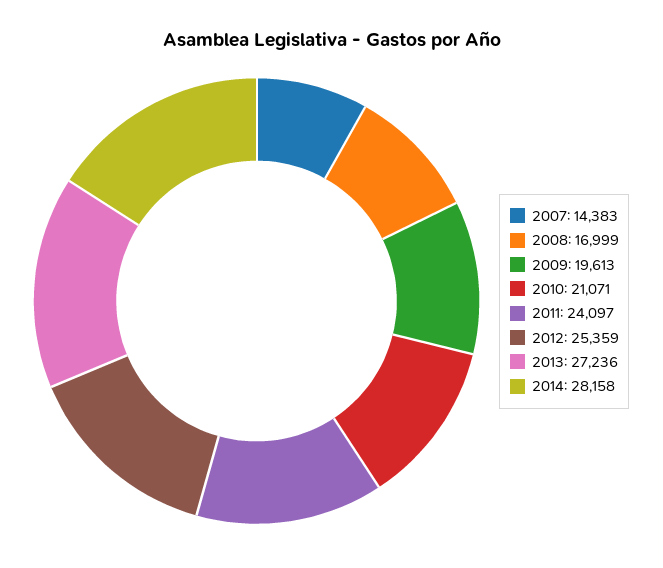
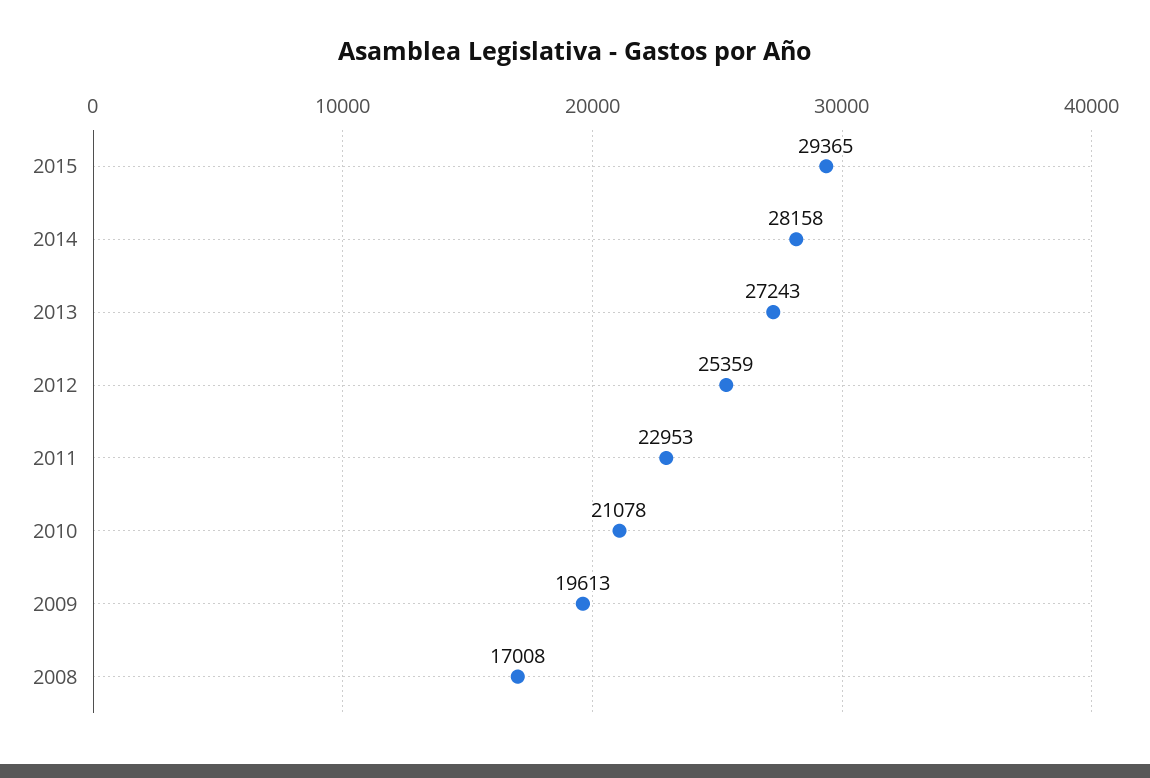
2007: 14383 -> none
2008: 16999 -> 17008
2010: 21071 -> 21078
2011: 24097 -> 22953
2013: 27236 -> 27243
2015: none -> 29365

